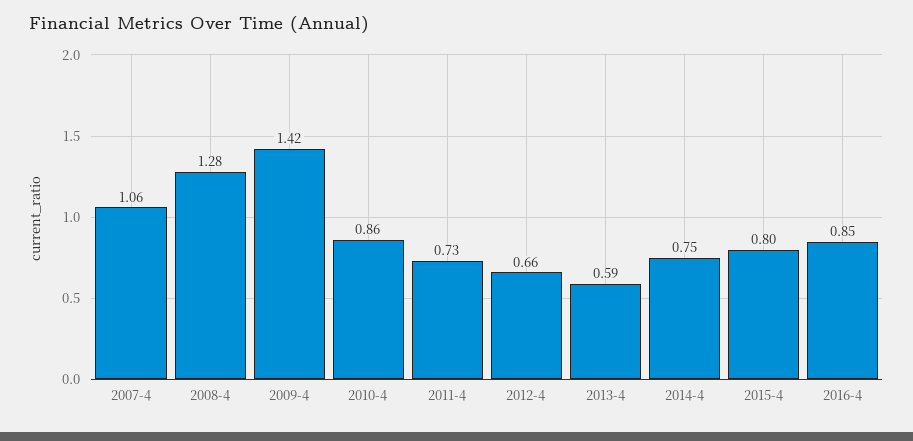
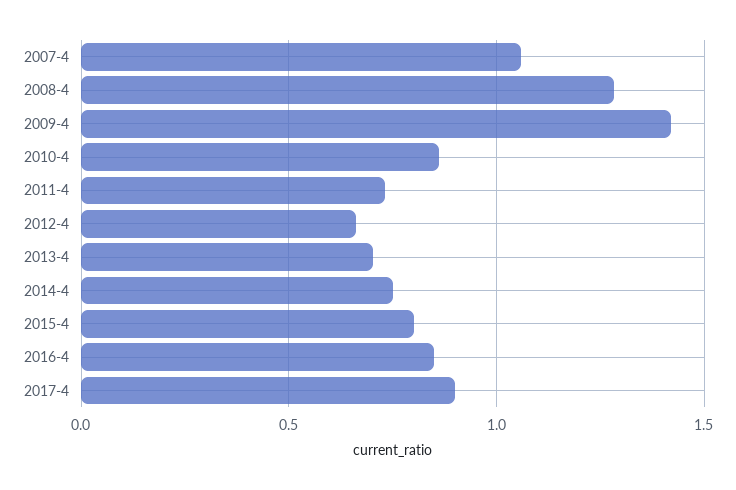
2013-4: 0.59 -> 0.7
2017-4: none -> 0.9

